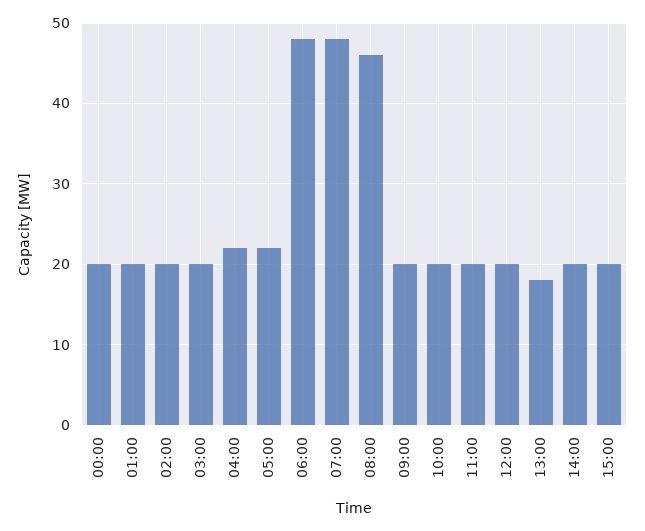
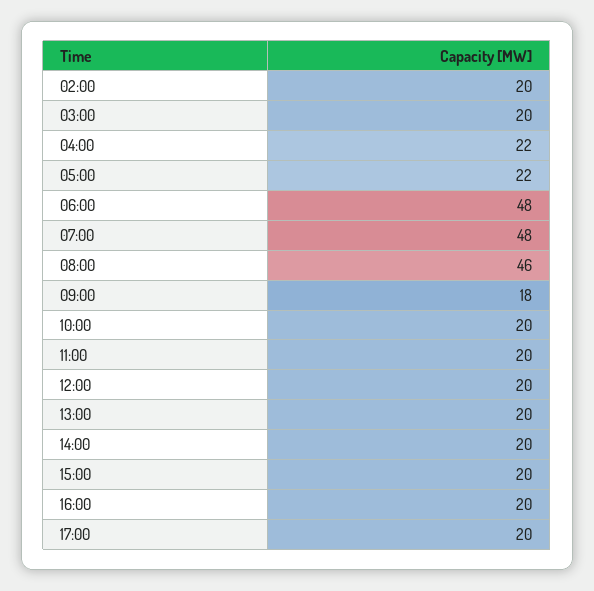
00:00: 20 -> none
01:00: 20 -> none
09:00: 20 -> 18
13:00: 18 -> 20
16:00: none -> 20
17:00: none -> 20

